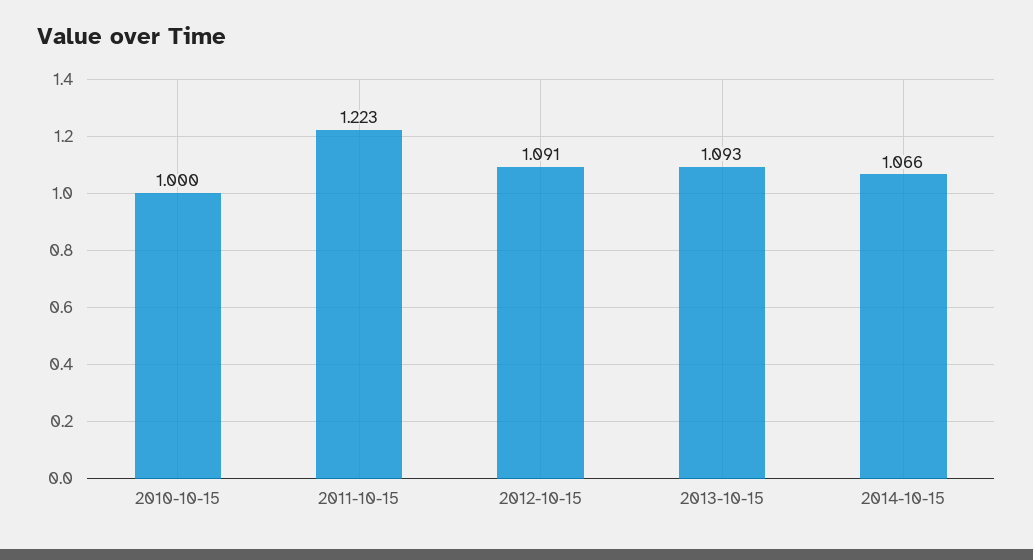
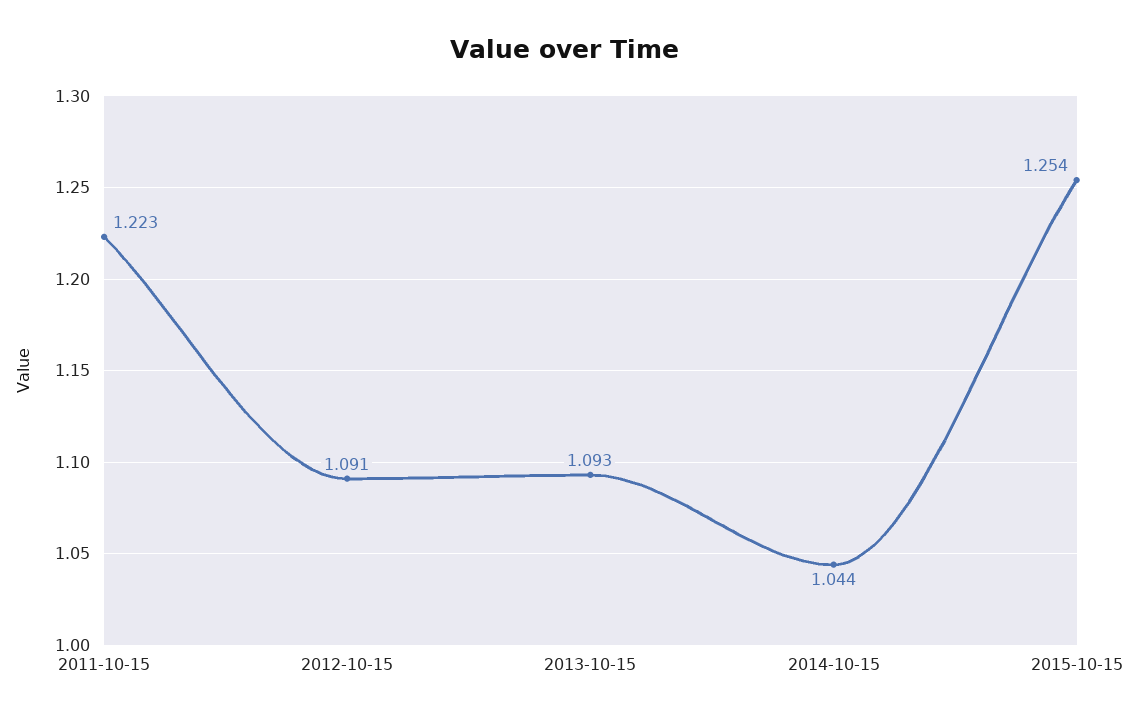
2010-10-15: 1 -> none
2014-10-15: 1.066 -> 1.044
2015-10-15: none -> 1.254

